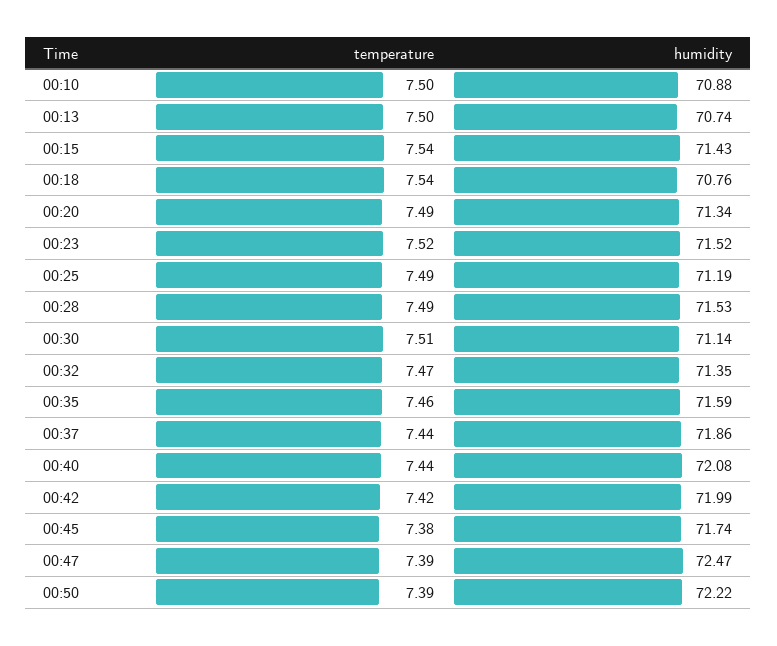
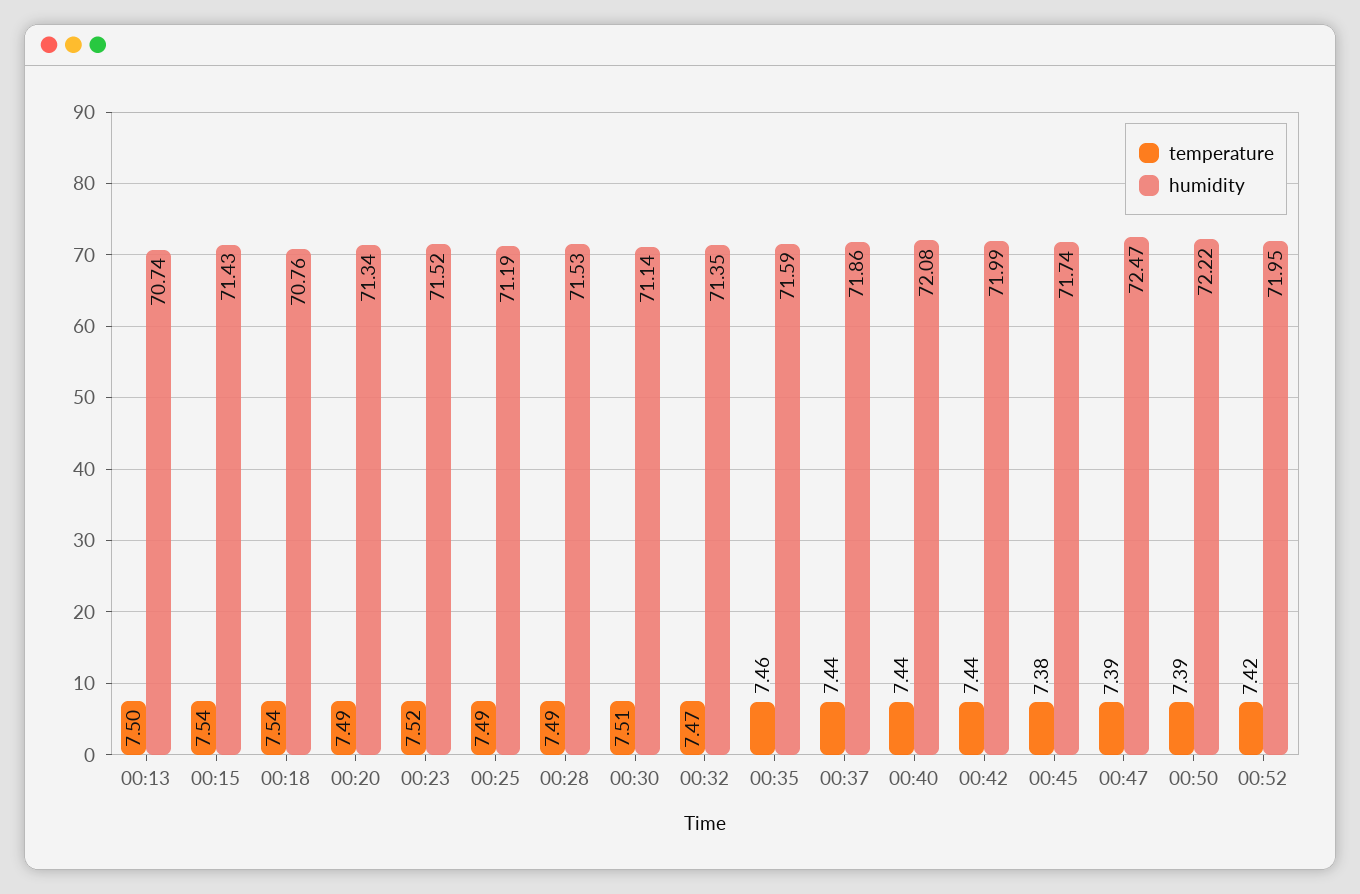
temperature, 00:10: 7.5 -> none
humidity, 00:10: 70.88 -> none
temperature, 00:42: 7.42 -> 7.44
temperature, 00:52: none -> 7.42
humidity, 00:52: none -> 71.95

